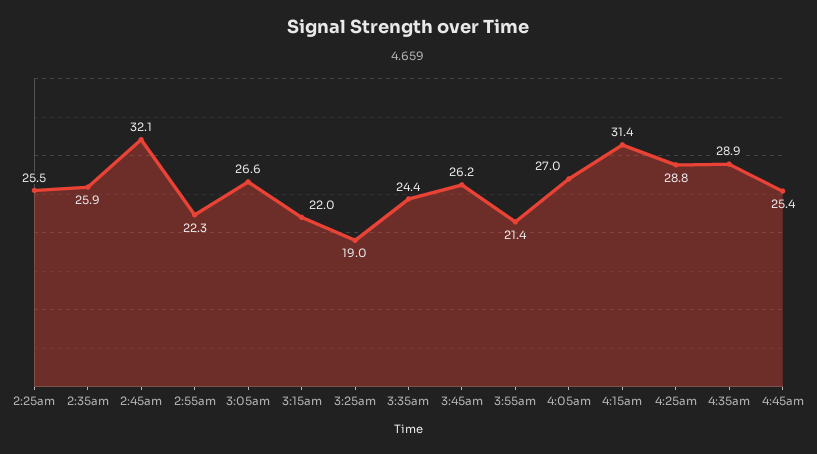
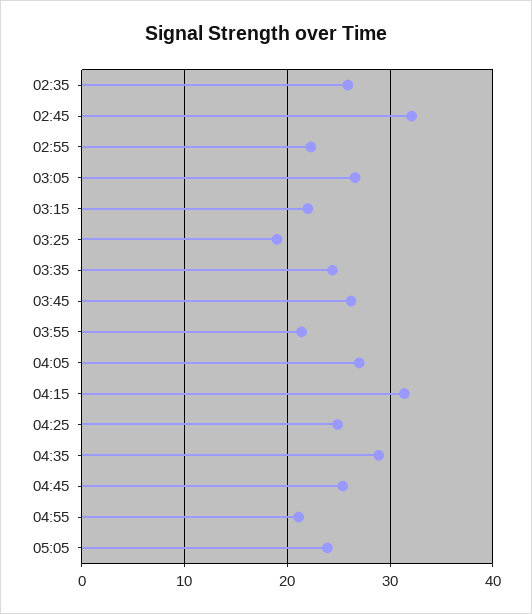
2:25am: 25.5 -> none
4:25am: 28.8 -> 25
04:55: none -> 21
05:05: none -> 24

